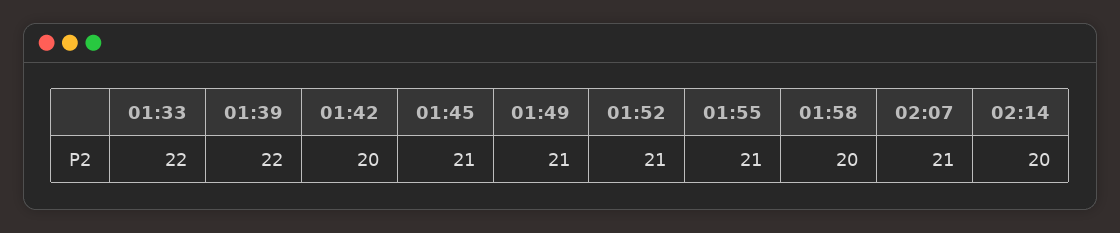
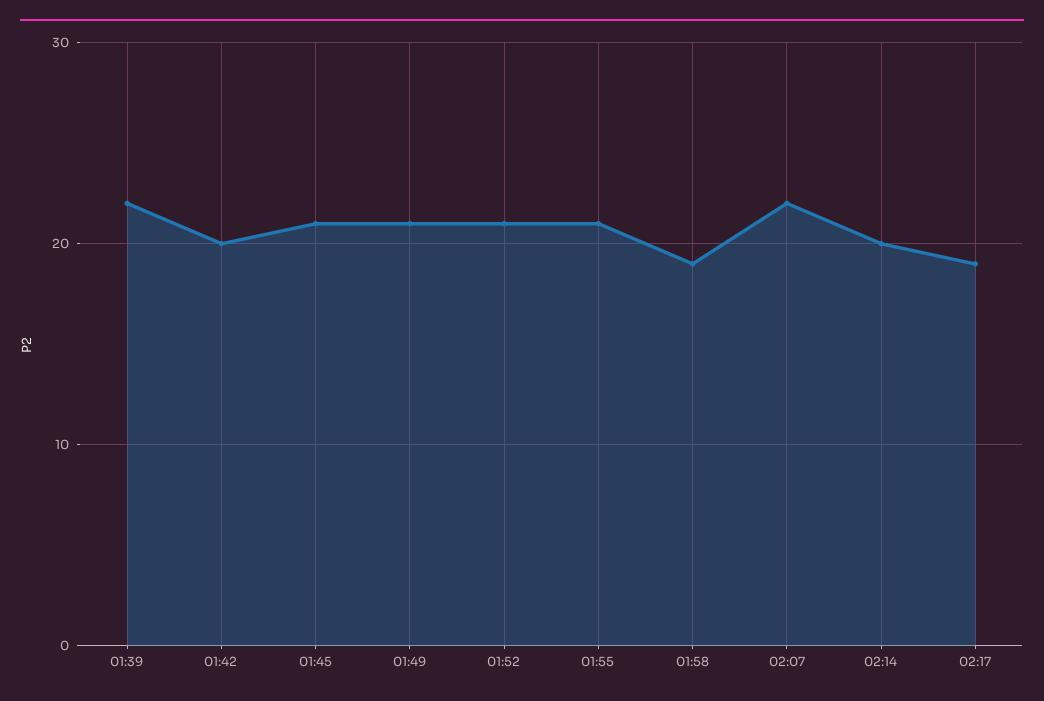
01:33: 22 -> none
01:58: 20 -> 19
02:07: 21 -> 22
02:17: none -> 19

